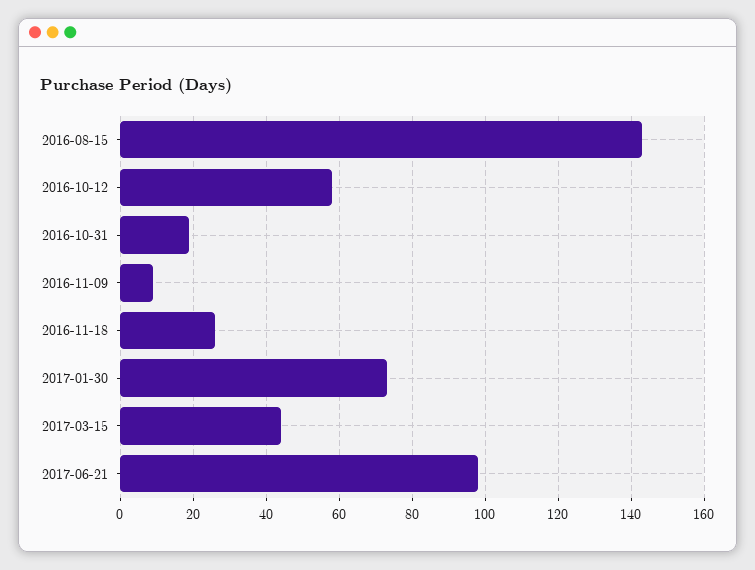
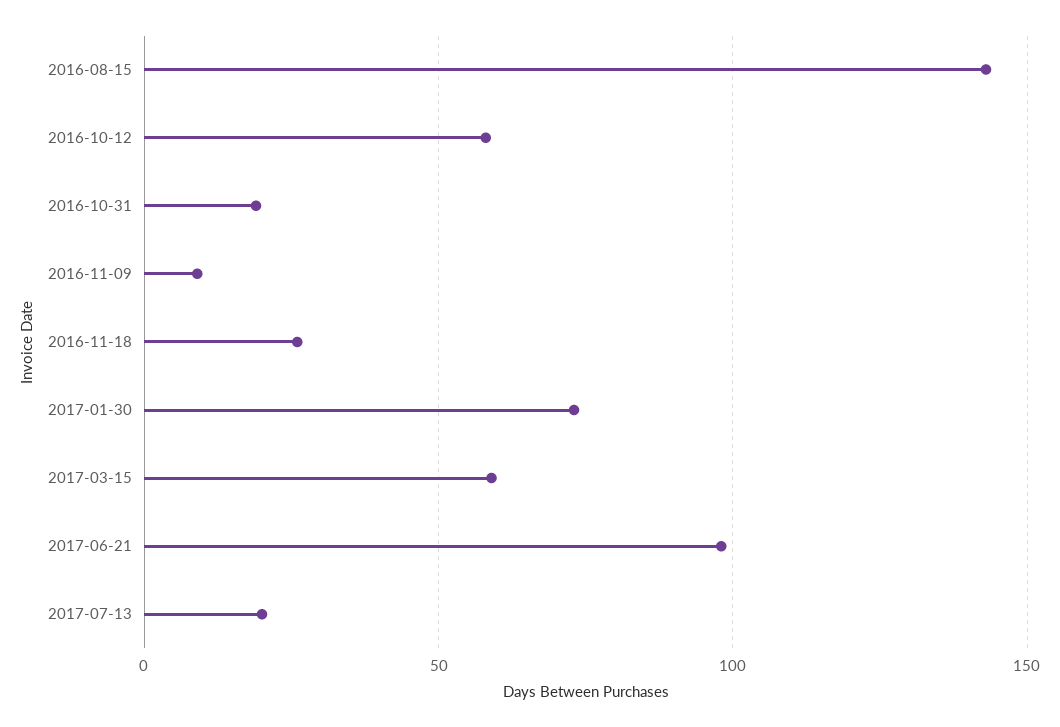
2017-03-15: 45 -> 60
2017-07-13: none -> 20

